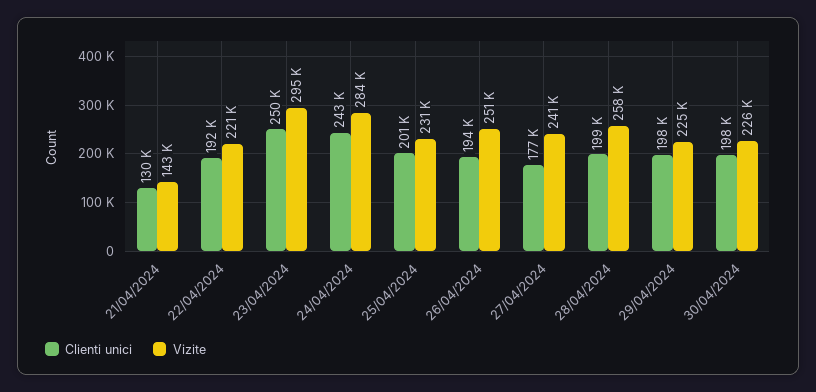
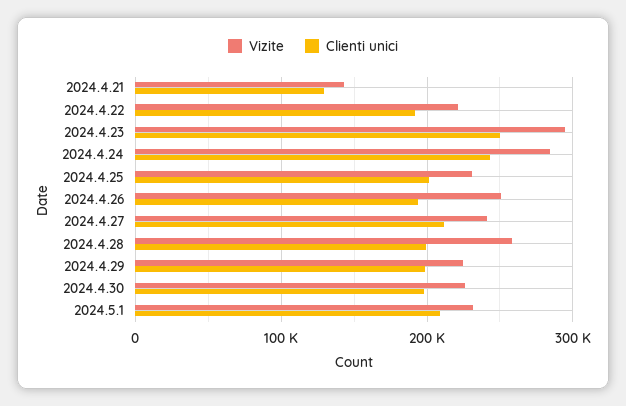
Clienti unici, 27/04/2024: 177000 -> 210000
Vizite, 2024.5.1: none -> 230000
Clienti unici, 2024.5.1: none -> 210000

